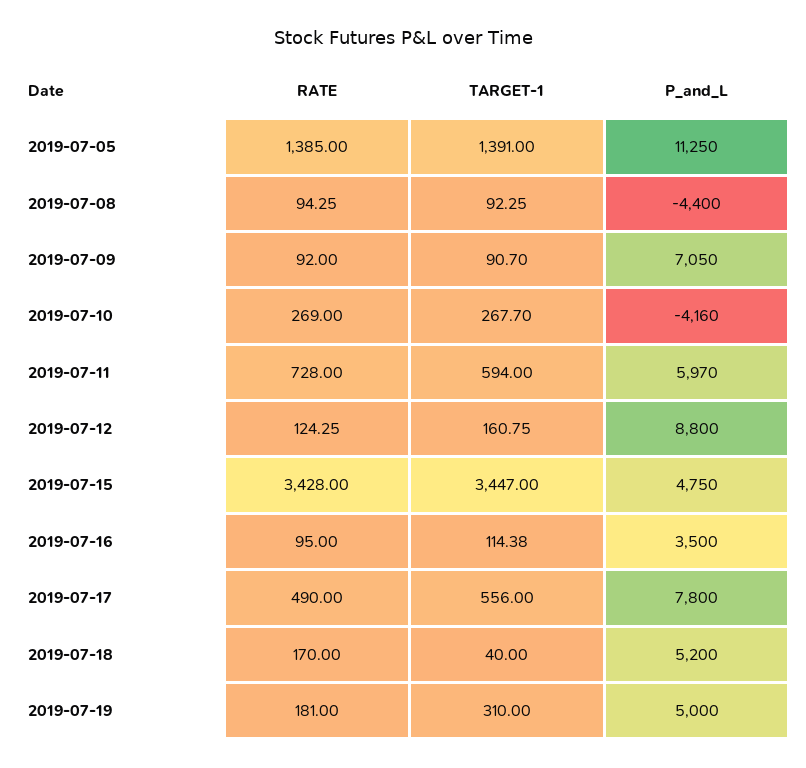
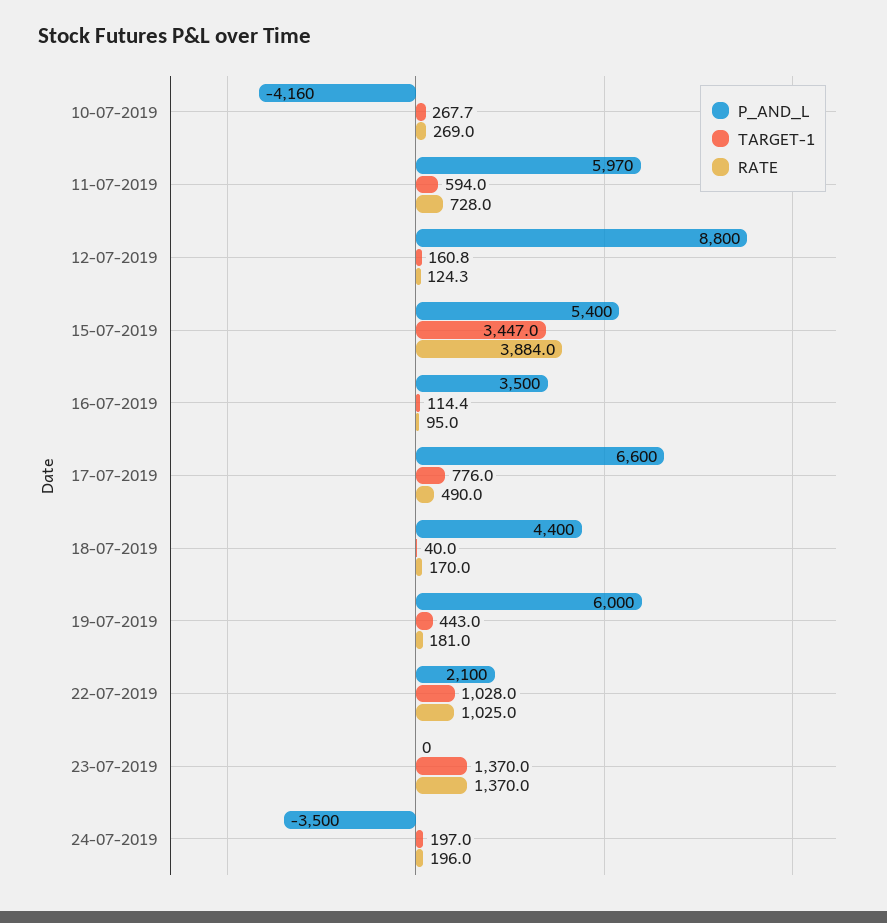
RATE, 2019-07-05: 1385 -> none
TARGET-1, 2019-07-05: 1391 -> none
P_and_L, 2019-07-05: 11250 -> none
RATE, 2019-07-08: 94.25 -> none
TARGET-1, 2019-07-08: 92.25 -> none
P_and_L, 2019-07-08: -4400 -> none
RATE, 2019-07-09: 92 -> none
TARGET-1, 2019-07-09: 90.7 -> none
P_and_L, 2019-07-09: 7050 -> none
RATE, 2019-07-15: 3428 -> 3884
P_and_L, 2019-07-15: 4750 -> 5400
TARGET-1, 2019-07-17: 556 -> 776
P_and_L, 2019-07-17: 7800 -> 6600
P_and_L, 2019-07-18: 5200 -> 4400
TARGET-1, 2019-07-19: 310 -> 443
P_and_L, 2019-07-19: 5000 -> 6000
P_and_L, 22-07-2019: none -> 2100
TARGET-1, 22-07-2019: none -> 1028
RATE, 22-07-2019: none -> 1025
P_and_L, 23-07-2019: none -> 0
TARGET-1, 23-07-2019: none -> 1370
RATE, 23-07-2019: none -> 1370
P_and_L, 24-07-2019: none -> -3500
TARGET-1, 24-07-2019: none -> 197
RATE, 24-07-2019: none -> 196

